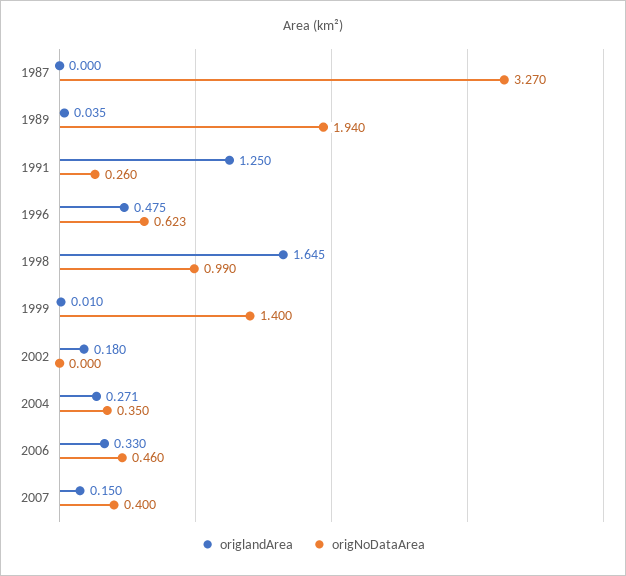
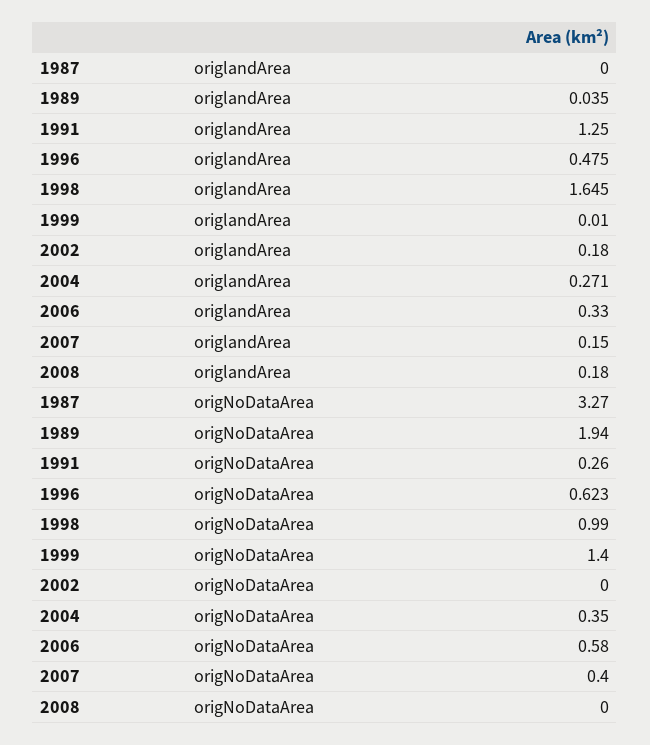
origNoDataArea, 2006: 0.46 -> 0.58
origlandArea, 2008: none -> 0.18
origNoDataArea, 2008: none -> 0

